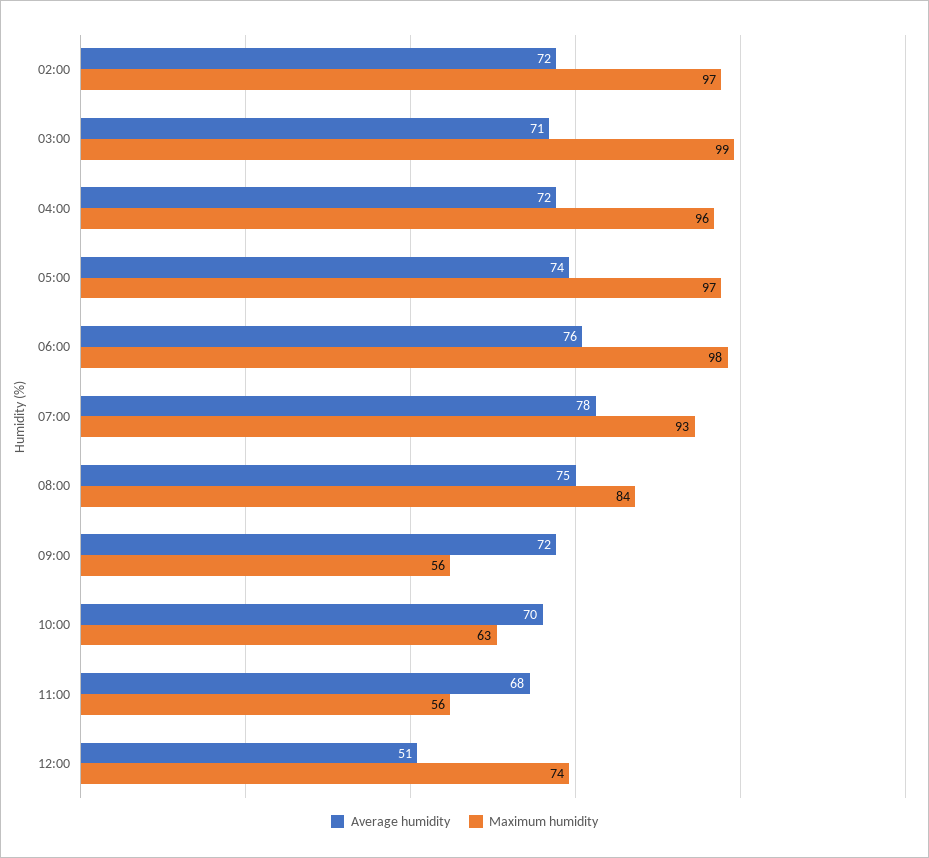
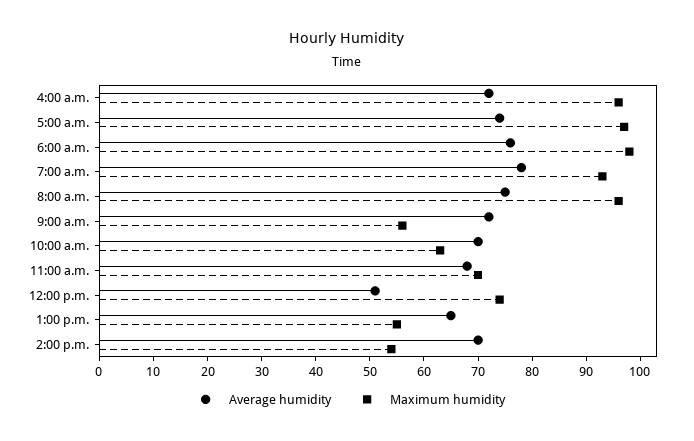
Average humidity, 02:00: 72 -> none
Maximum humidity, 02:00: 97 -> none
Average humidity, 03:00: 71 -> none
Maximum humidity, 03:00: 99 -> none
Maximum humidity, 08:00: 84 -> 95
Maximum humidity, 11:00: 56 -> 70
Average humidity, 1:00 p.m.: none -> 65
Maximum humidity, 1:00 p.m.: none -> 55
Average humidity, 2:00 p.m.: none -> 70
Maximum humidity, 2:00 p.m.: none -> 55

